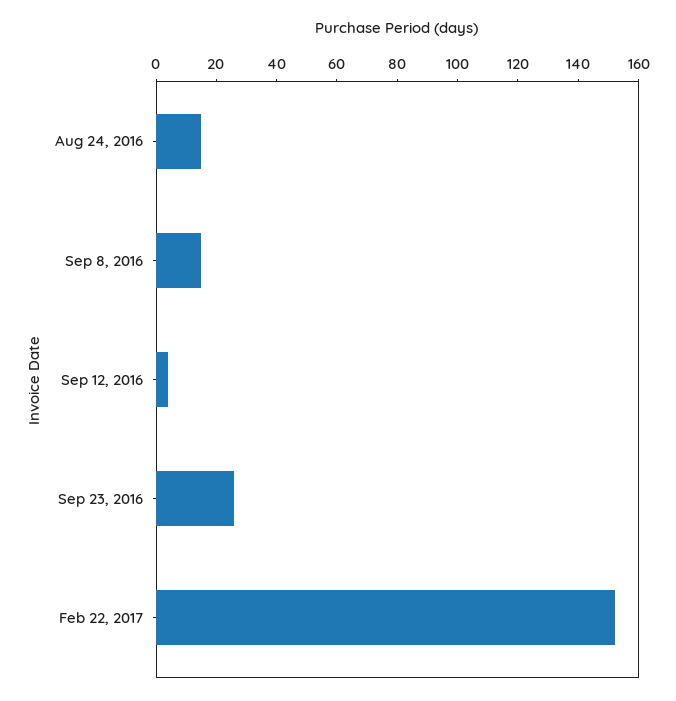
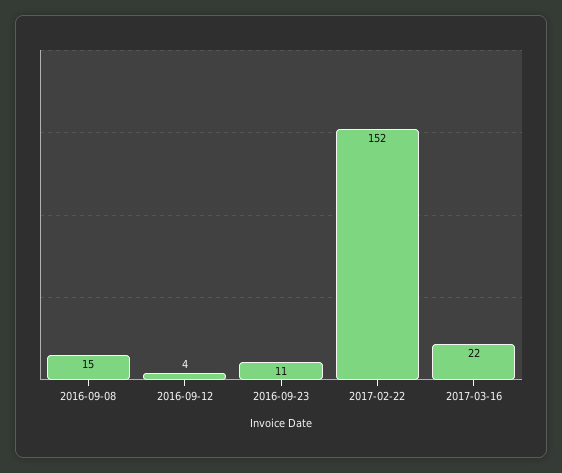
Aug 24, 2016: 15 -> none
Sep 23, 2016: 25 -> 11
2017-03-16: none -> 22

